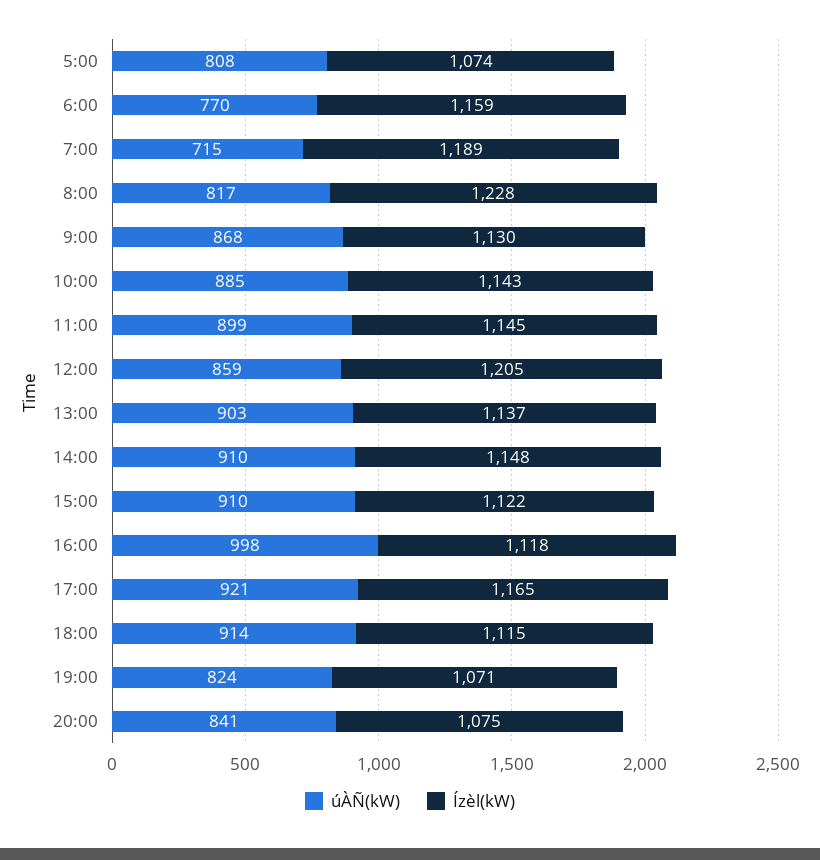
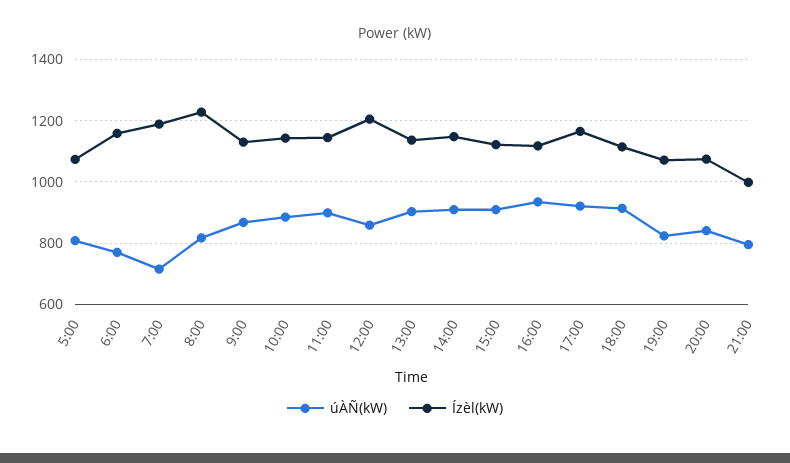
úÀÑ(kW), 16:00: 998 -> 940
úÀÑ(kW), 21:00: none -> 800
Ízèl(kW), 21:00: none -> 1000

